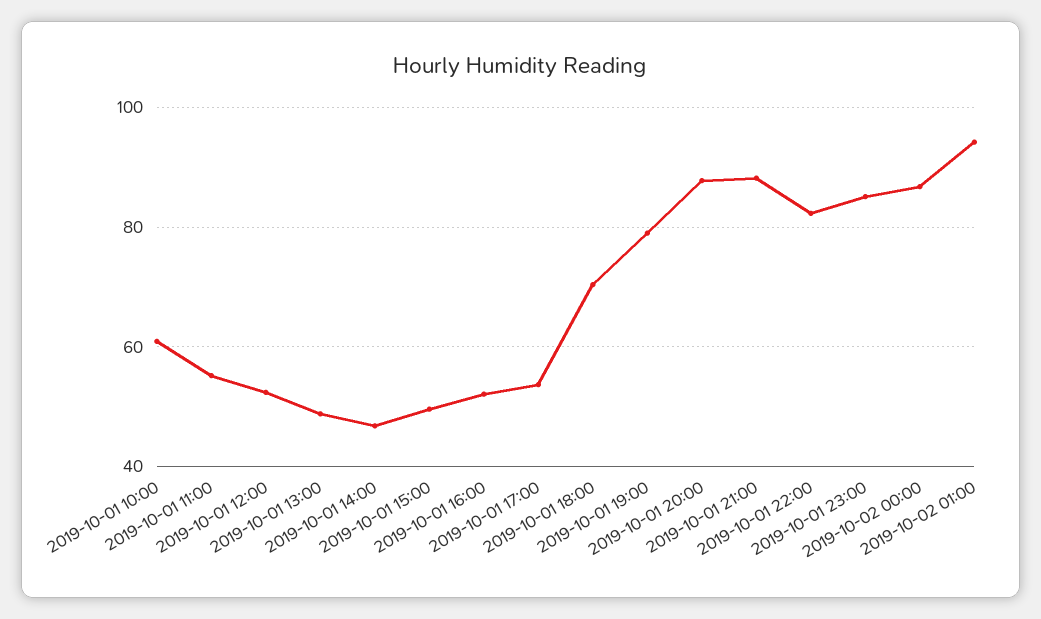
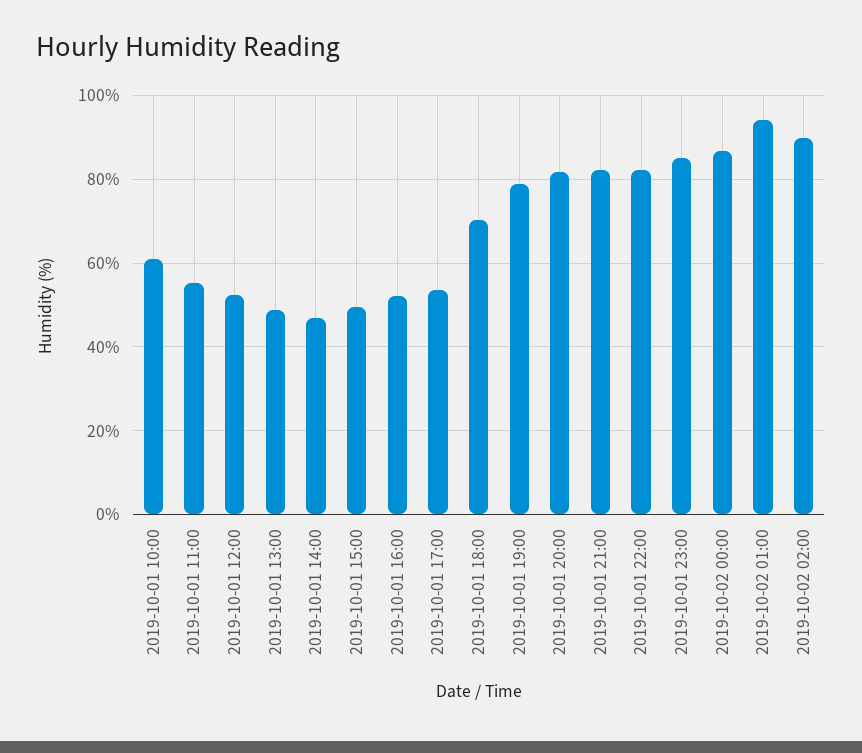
2019-10-01 20:00: 88 -> 82
2019-10-01 21:00: 88 -> 82
2019-10-02 02:00: none -> 90

